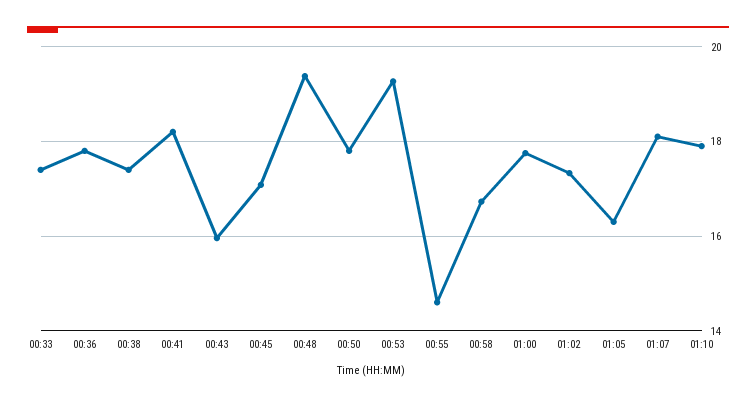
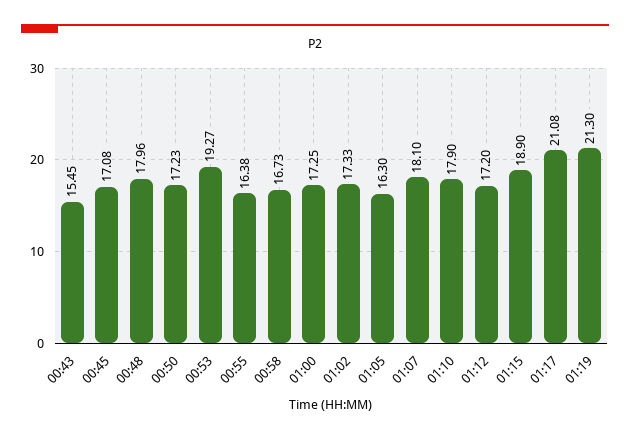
00:33: 17.4 -> none
00:36: 17.8 -> none
00:38: 17.4 -> none
00:41: 18.2 -> none
00:43: 16 -> 15.45
00:48: 19.4 -> 17.96
00:50: 17.8 -> 17.23
00:55: 14.6 -> 16.38
01:00: 17.8 -> 17.25
01:12: none -> 17.2
01:15: none -> 18.9
01:17: none -> 21.08
01:19: none -> 21.3

